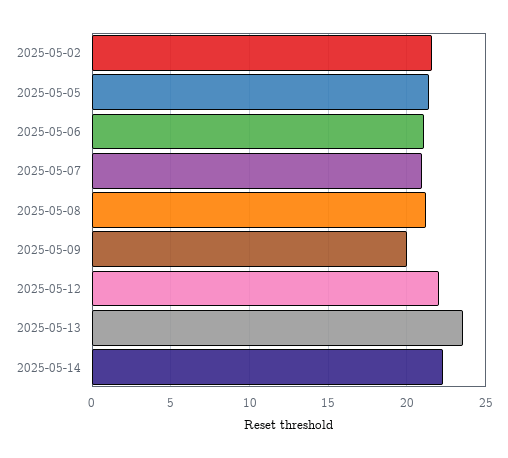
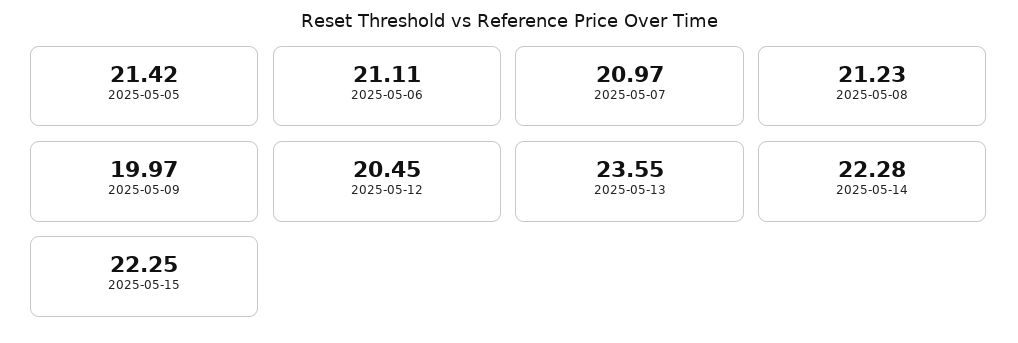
2025-05-02: 21.5 -> none
2025-05-12: 22 -> 20.45
2025-05-15: none -> 22.25

